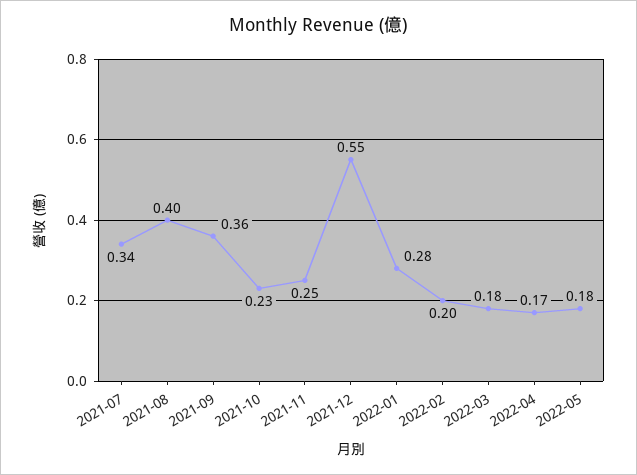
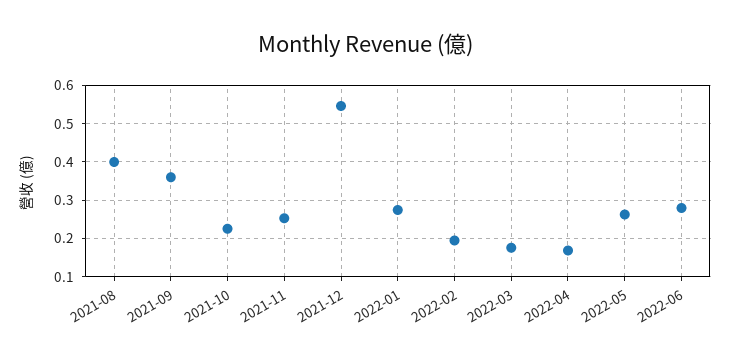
2021-07: 0.34 -> none
2022-05: 0.18 -> 0.26
2022-06: none -> 0.28

